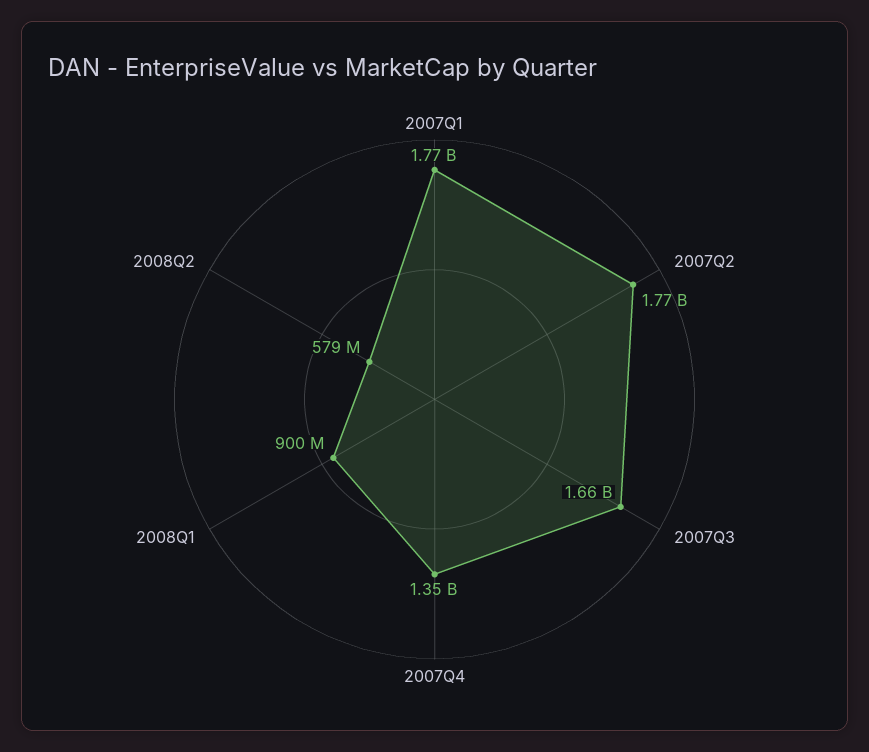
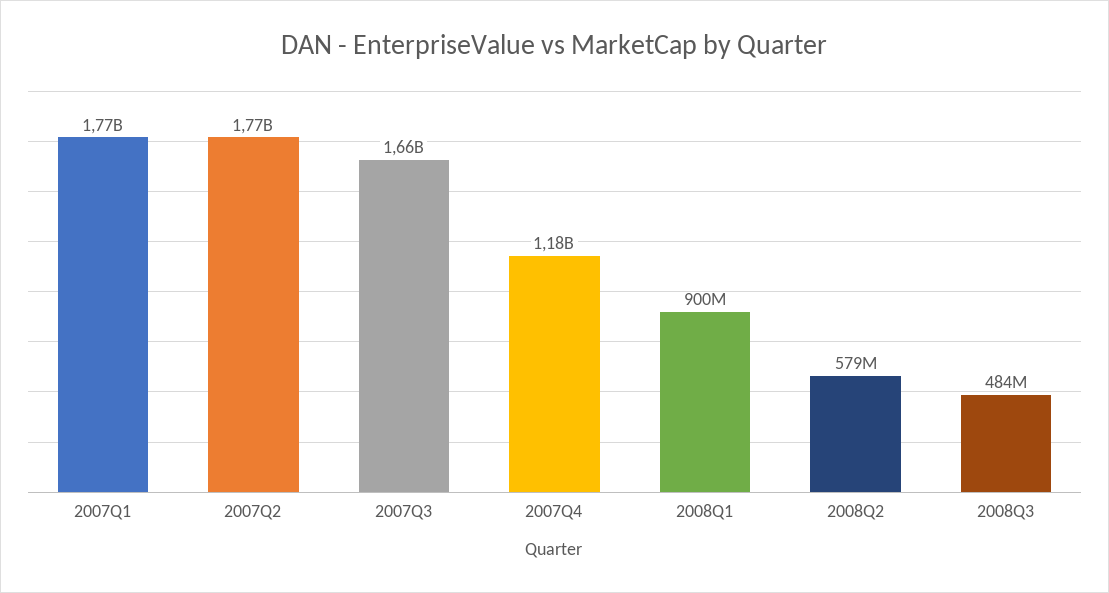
2007Q4: 1350000000 -> 1180000000
2008Q3: none -> 484000000

